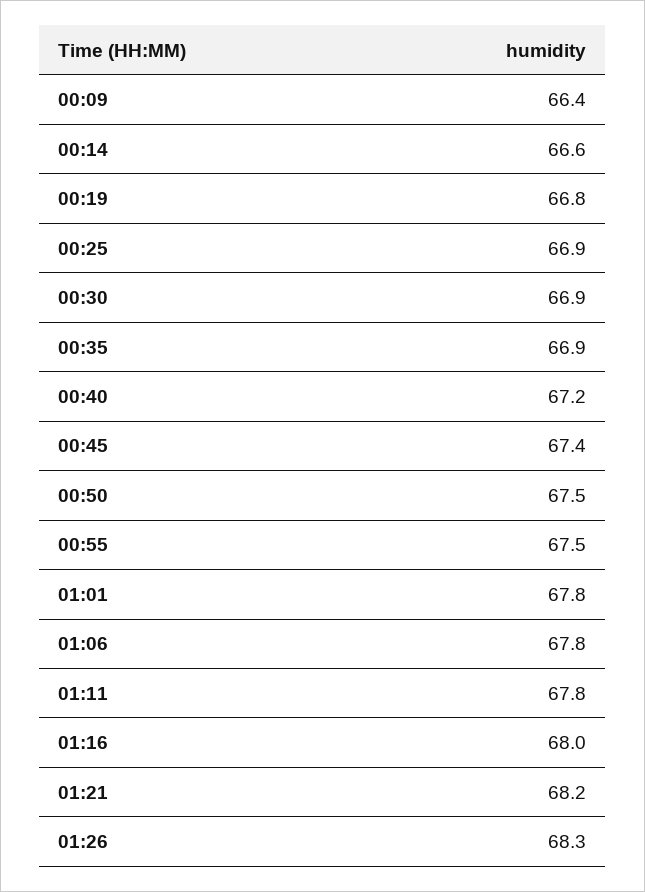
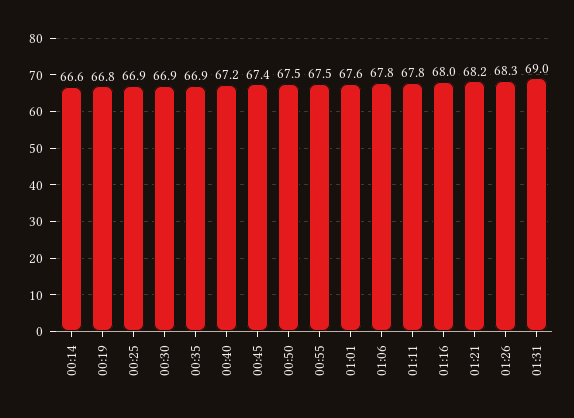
00:09: 66.4 -> none
01:01: 67.8 -> 67.6
01:31: none -> 69

